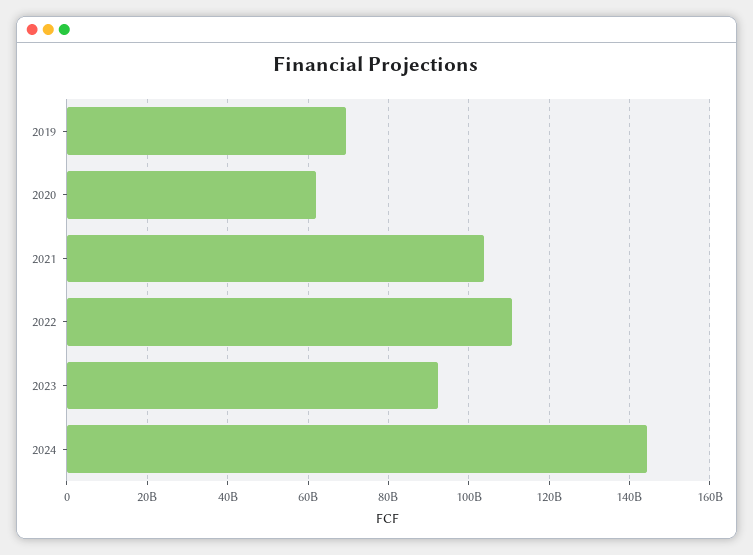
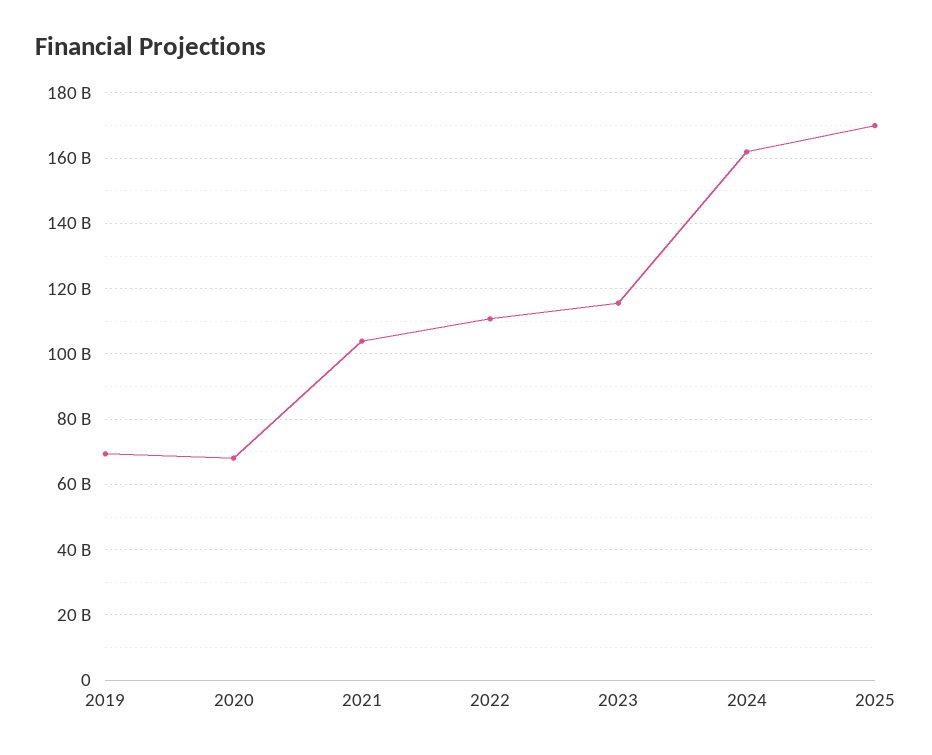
2020: 62000000000 -> 68000000000
2023: 92000000000 -> 116000000000
2024: 144000000000 -> 162000000000
2025: none -> 170000000000

